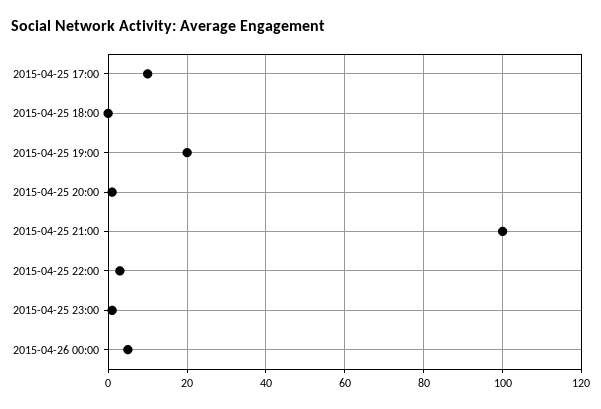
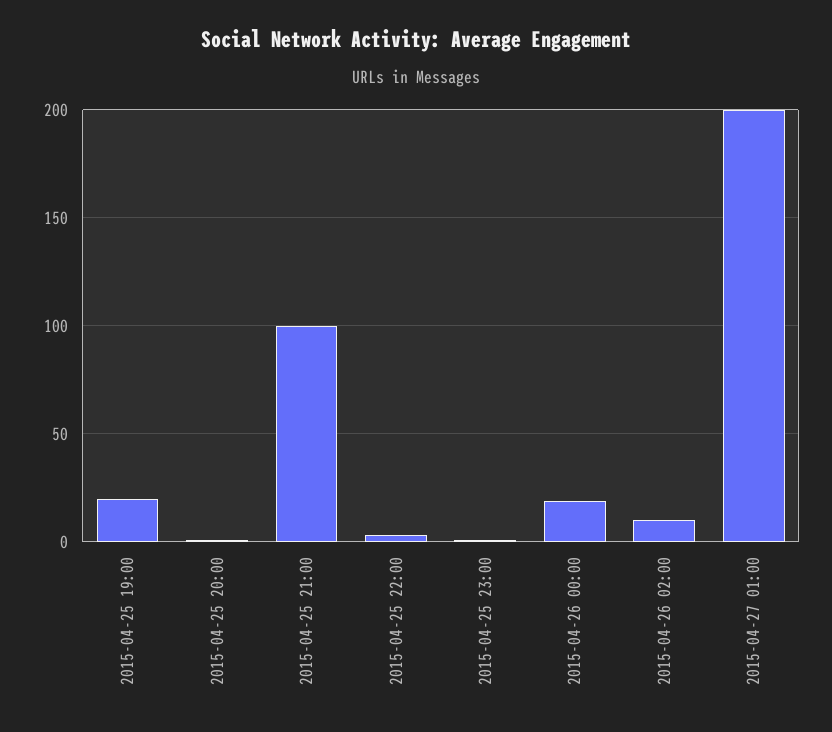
2015-04-25 17:00: 10 -> none
2015-04-25 18:00: 0 -> none
2015-04-26 00:00: 5 -> 20
2015-04-26 02:00: none -> 10
2015-04-27 01:00: none -> 200

